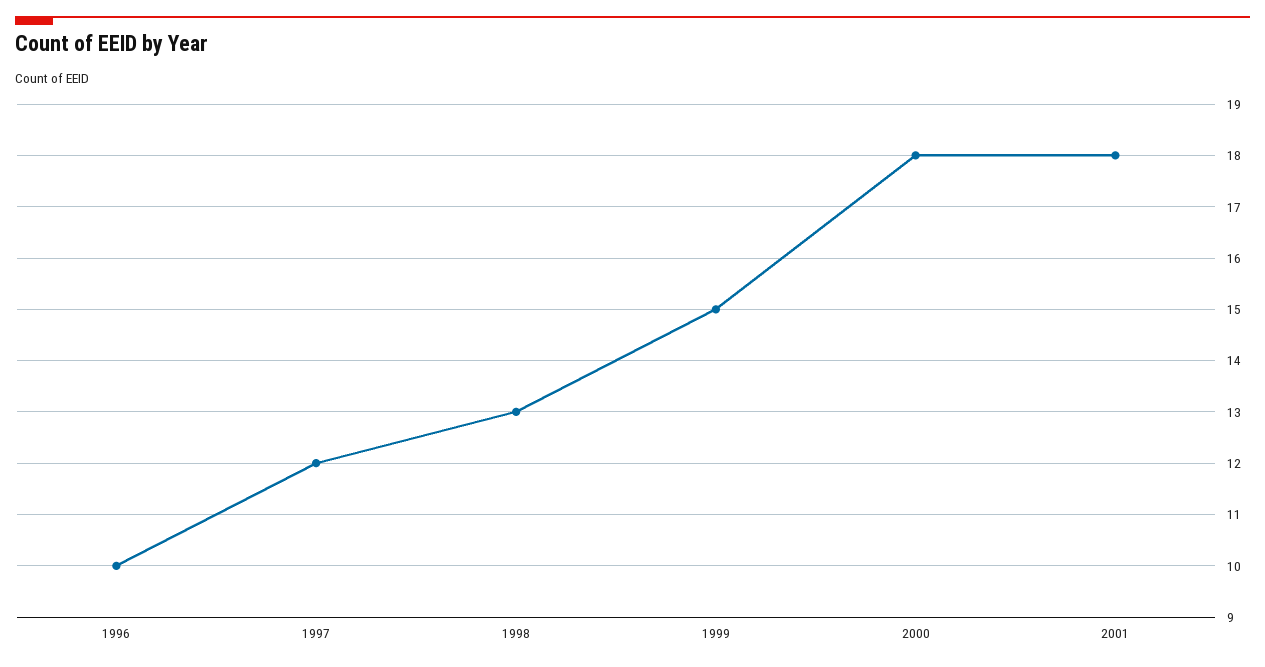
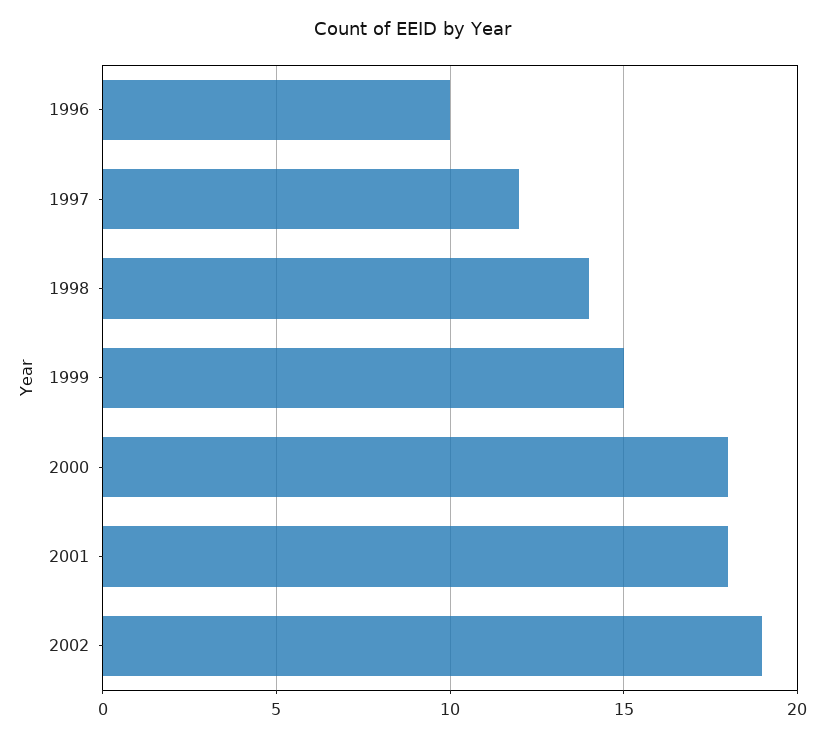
1998: 13 -> 14
2002: none -> 19

